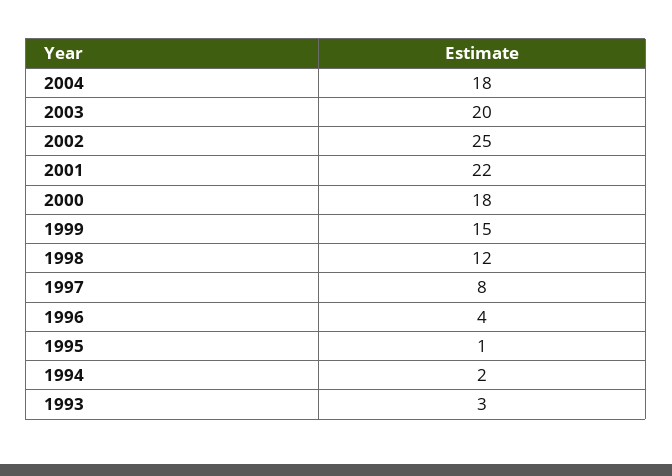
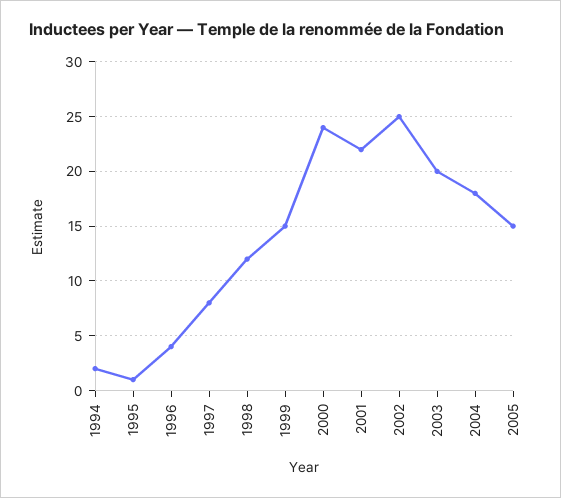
2000: 18 -> 24
1993: 3 -> none
2005: none -> 15

